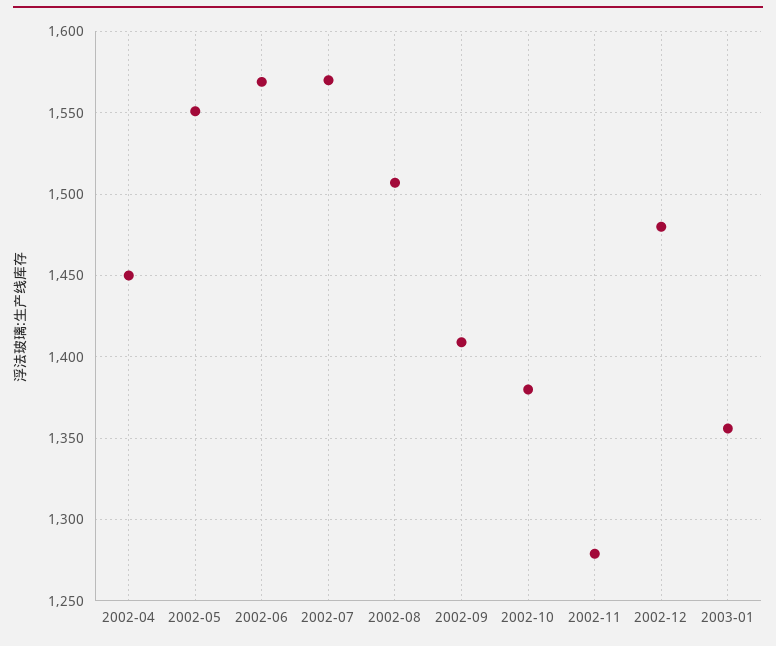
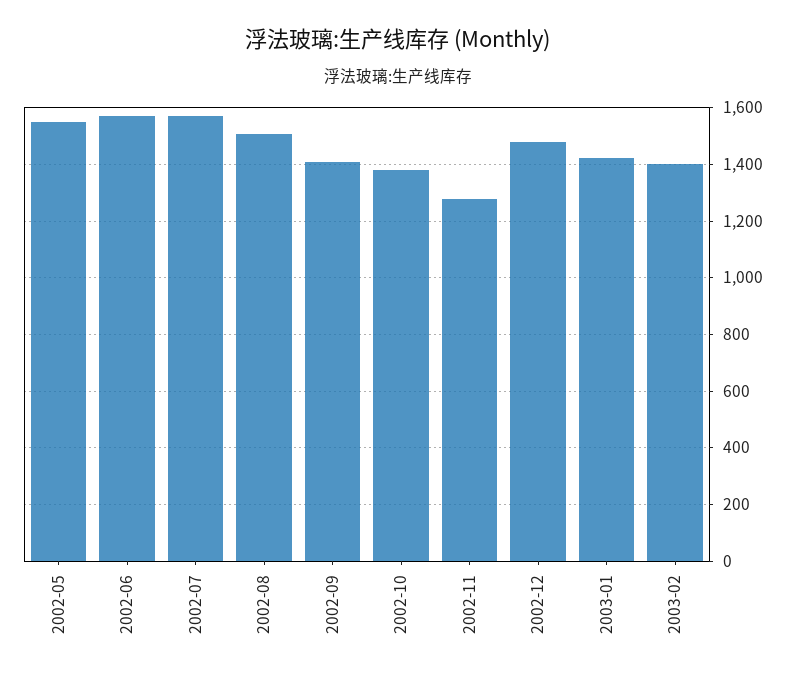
2002-04: 1450 -> none
2003-01: 1355 -> 1425
2003-02: none -> 1400

